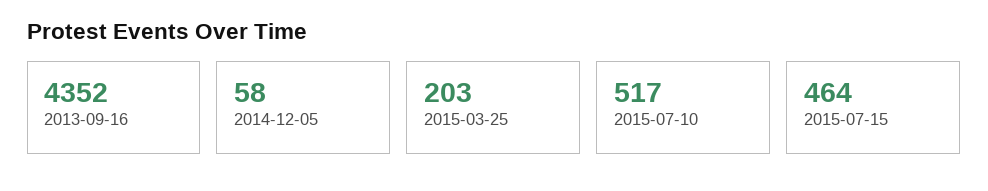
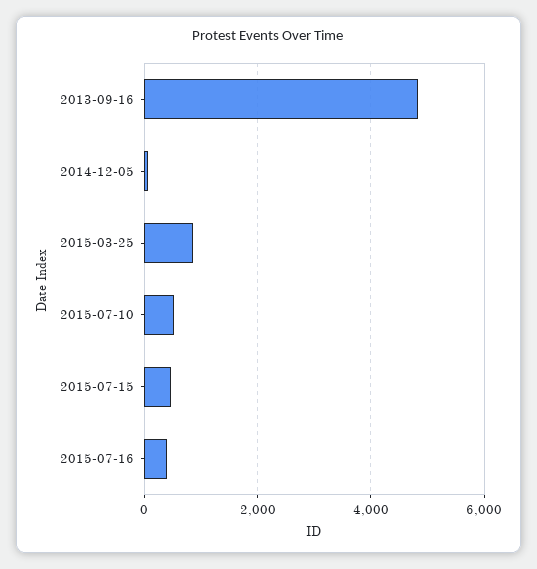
2013-09-16: 4352 -> 4800
2015-03-25: 203 -> 800
2015-07-16: none -> 400

